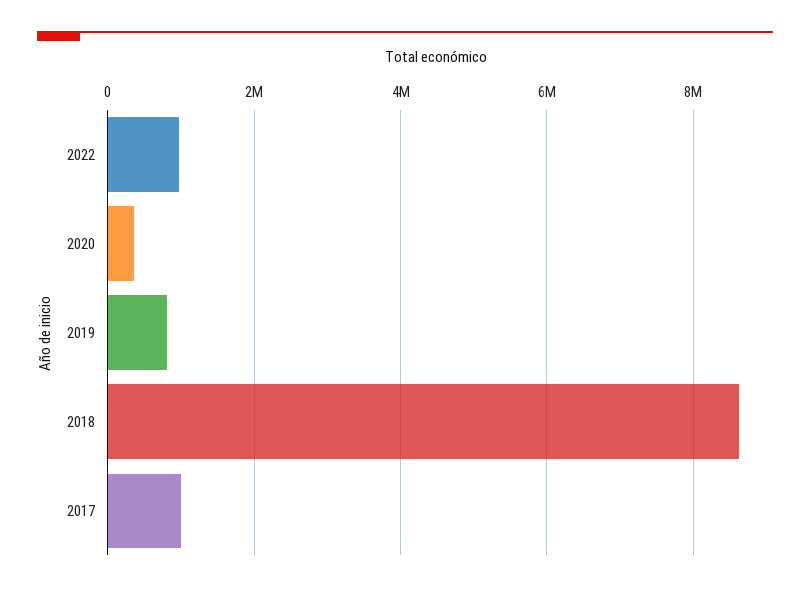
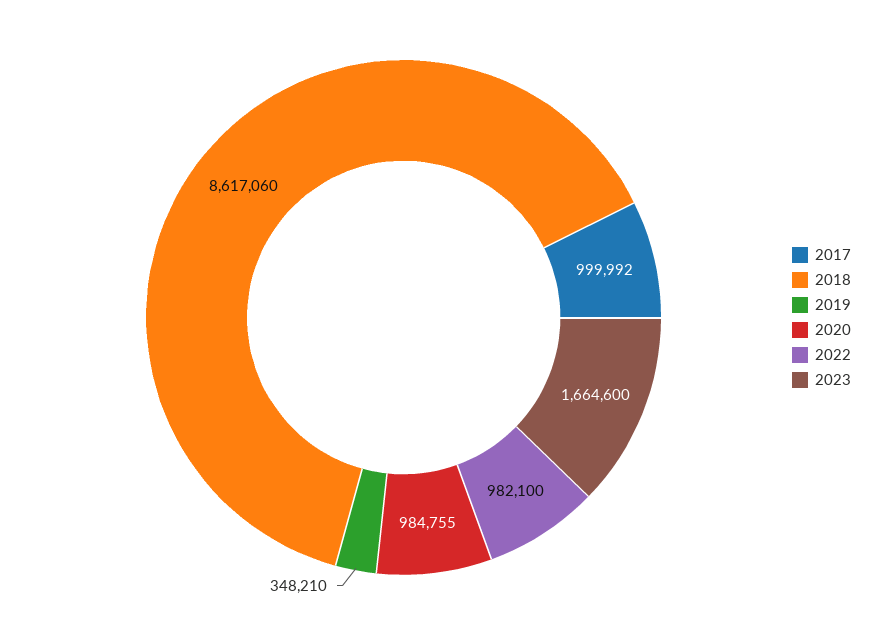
2020: 400000 -> 984755
2019: 800000 -> 348210
2023: none -> 1664600

